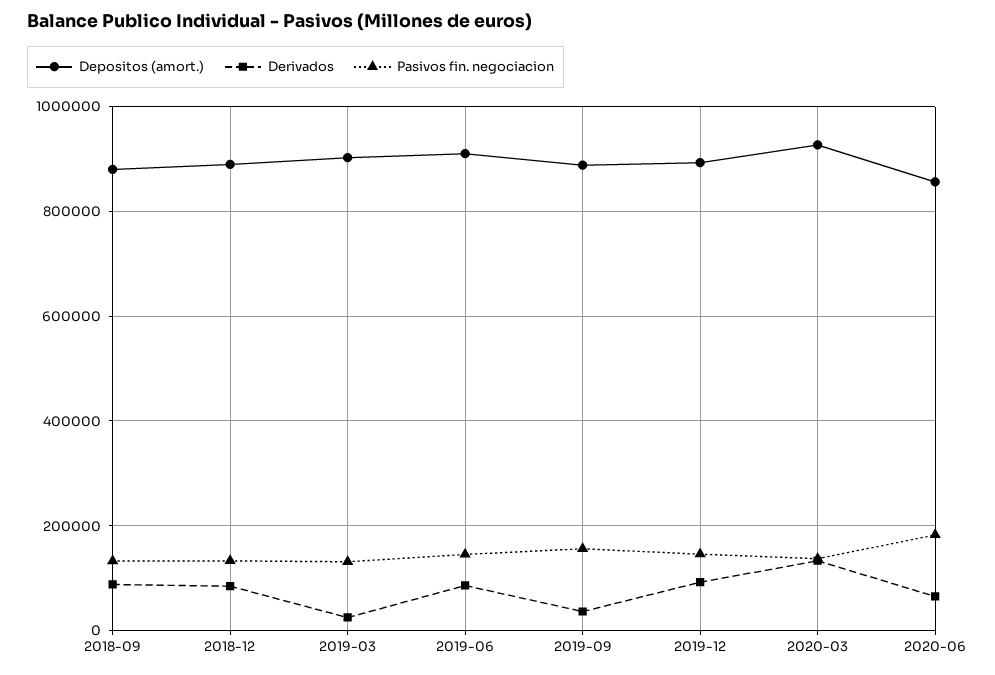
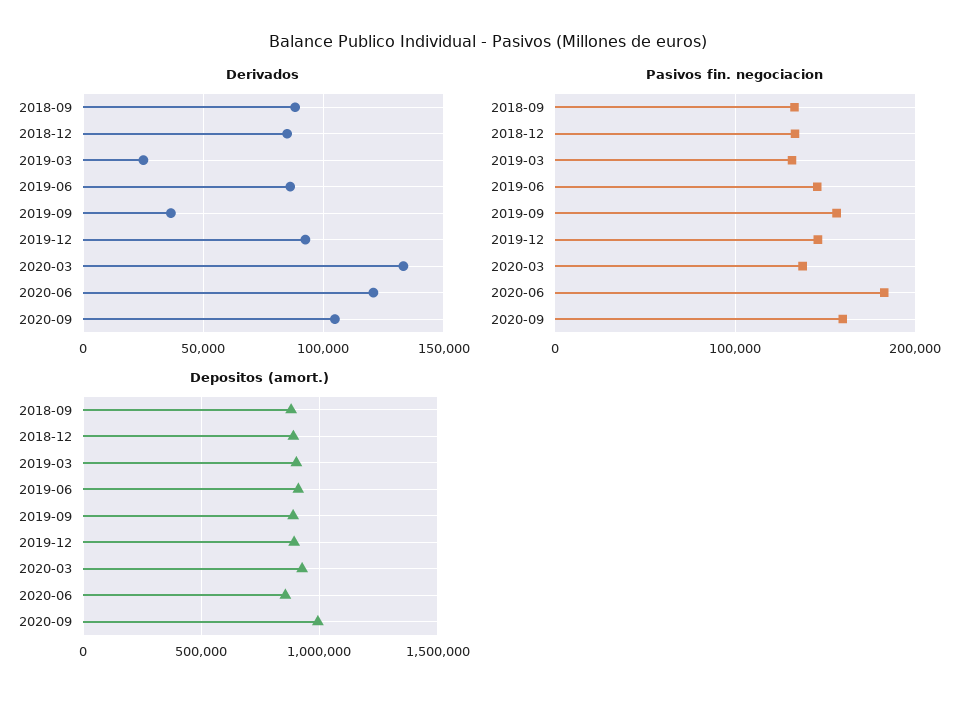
Derivados, 2020-06: 60000 -> 120000
Derivados, 2020-09: none -> 105000
Pasivos fin. negociacion, 2020-09: none -> 160000
Depositos (amort.), 2020-09: none -> 1000000

